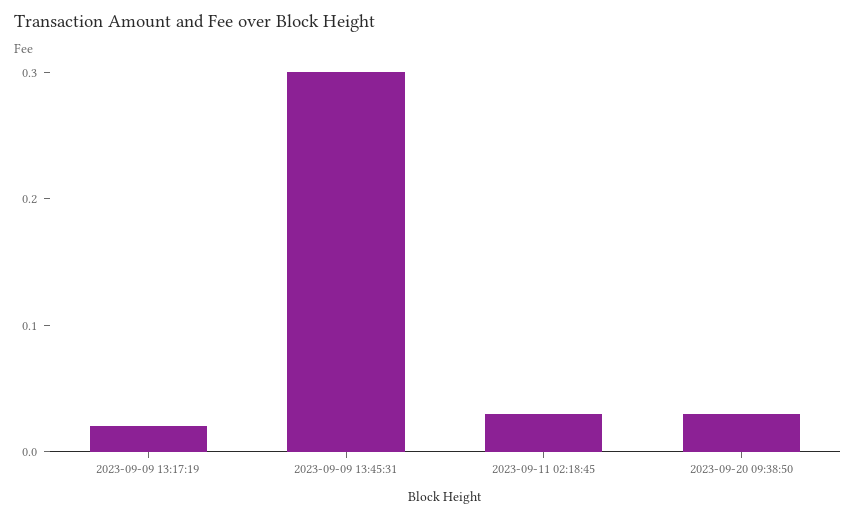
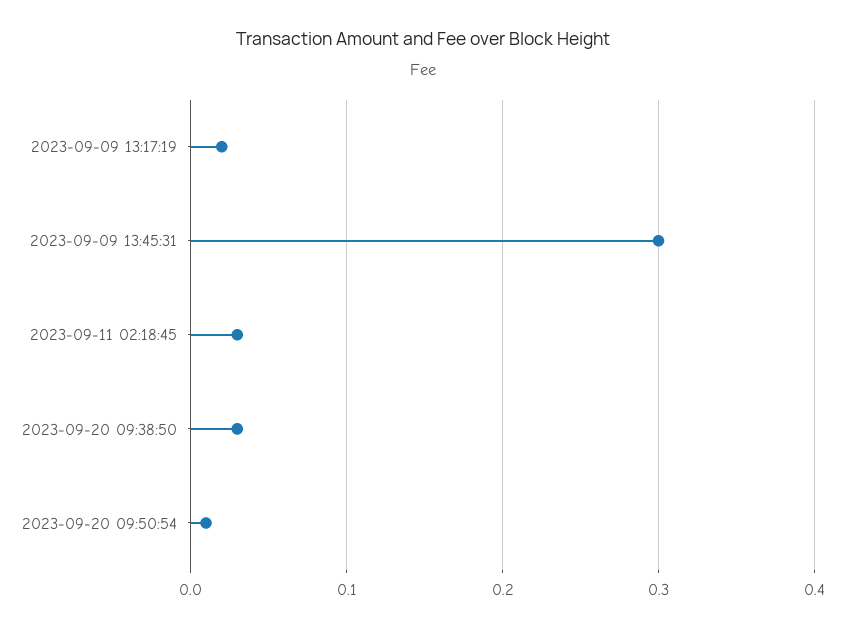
2023-09-20 09:50:54: none -> 0.01

